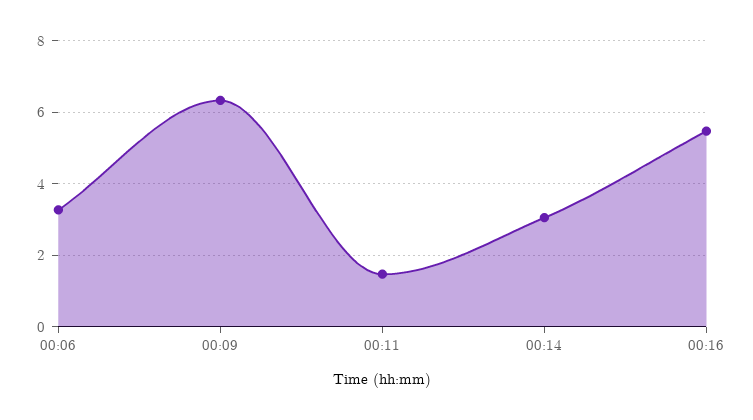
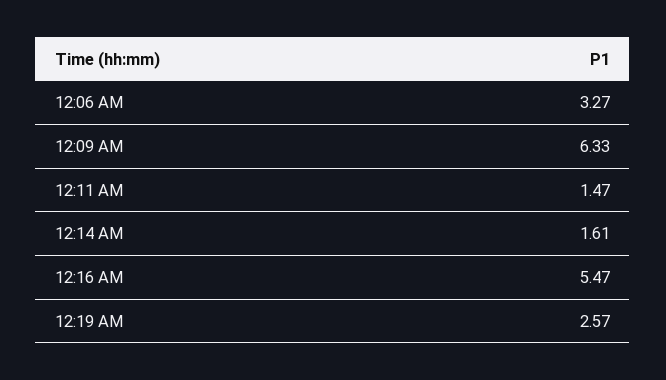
00:14: 3 -> 1.61
12:19 AM: none -> 2.57

